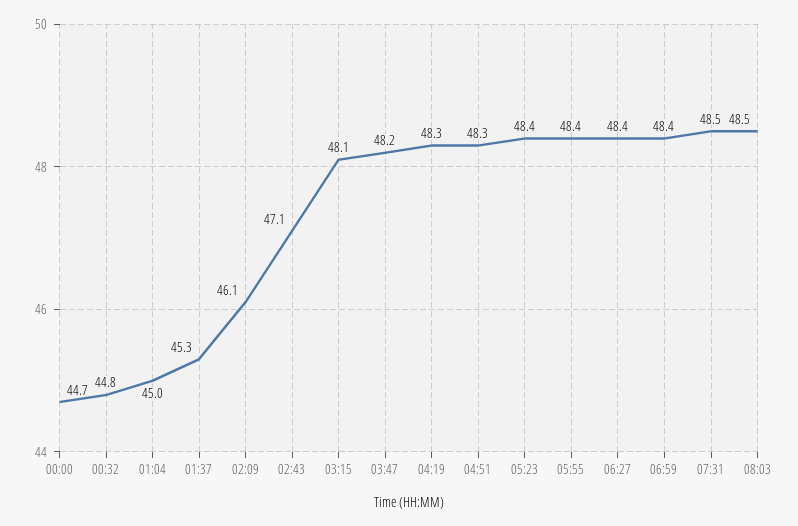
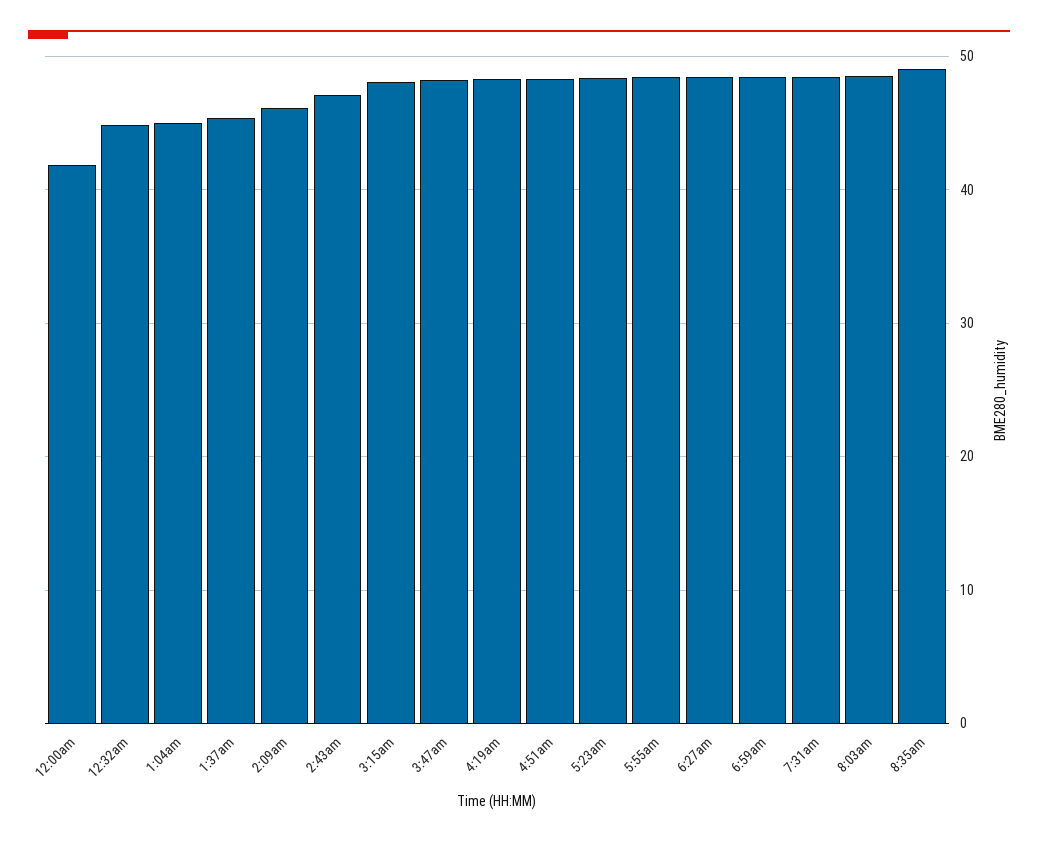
00:00: 44.7 -> 42
8:35am: none -> 49

